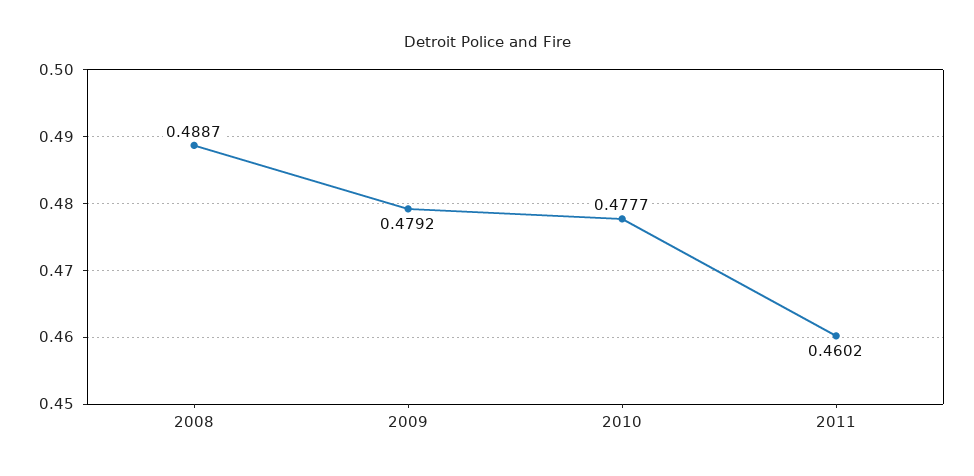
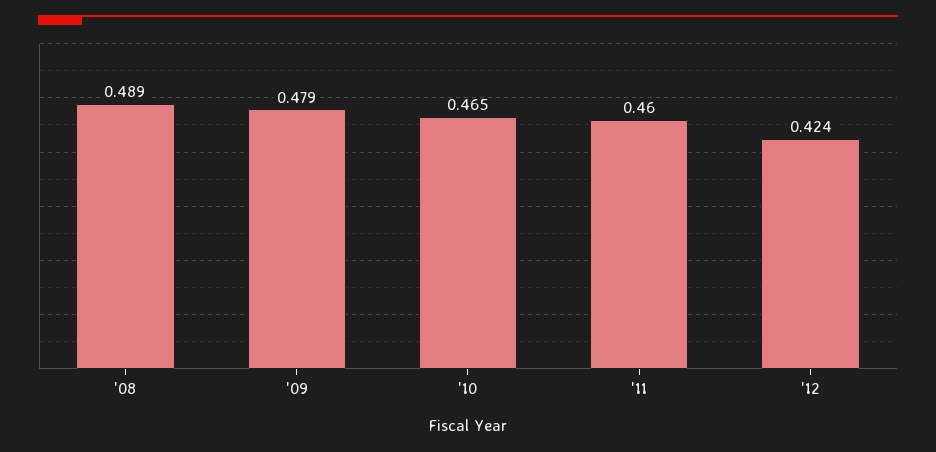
2010: 0.4777 -> 0.465
'12: none -> 0.424

